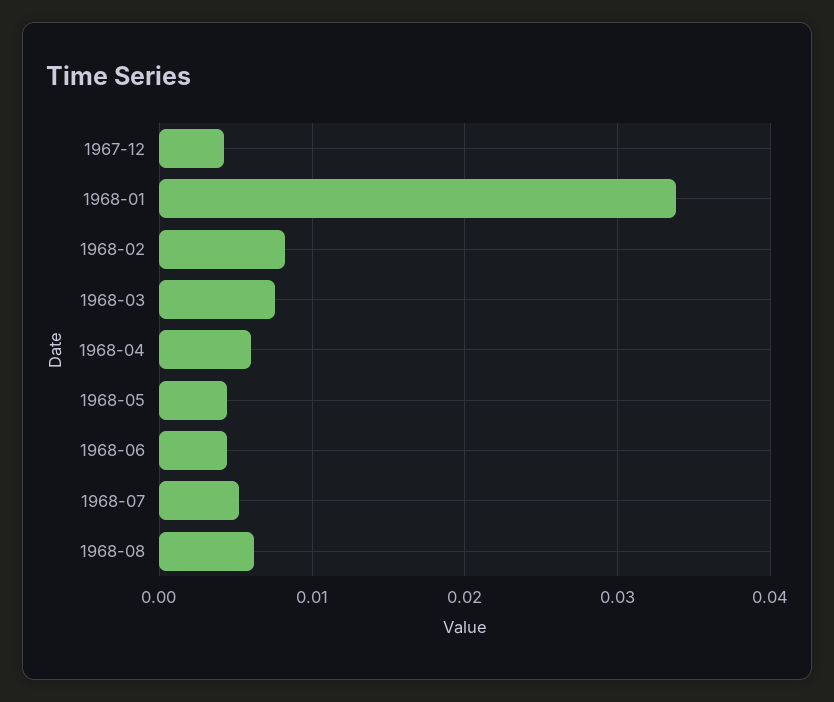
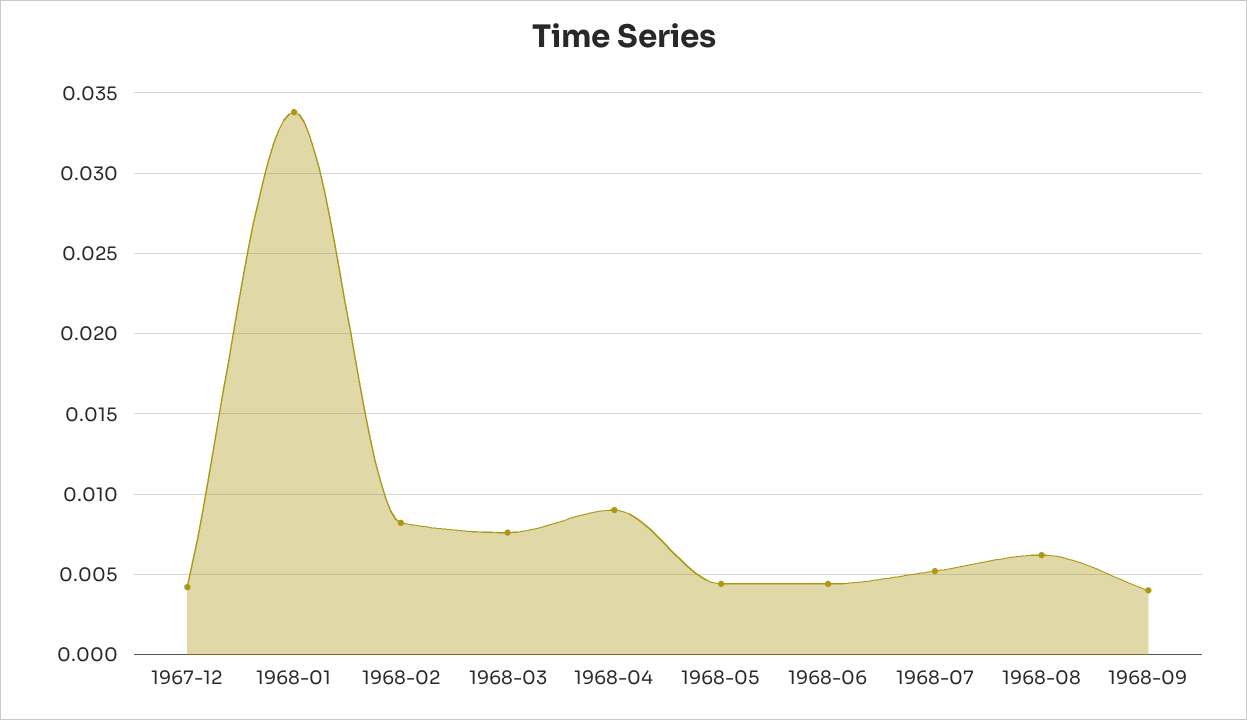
1968-04: 0.006 -> 0.009
1968-09: none -> 0.004

